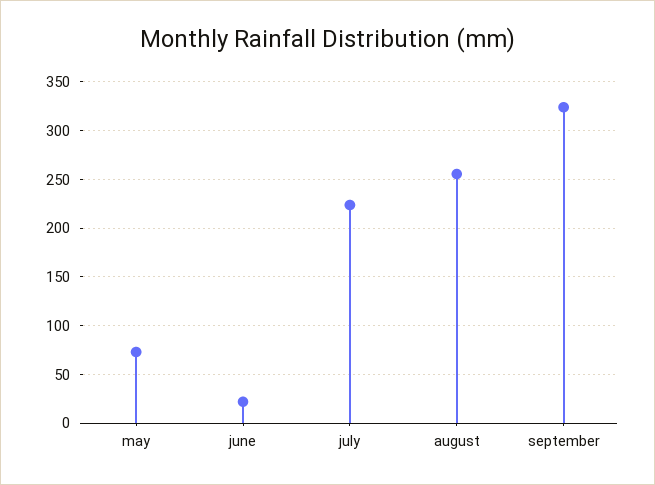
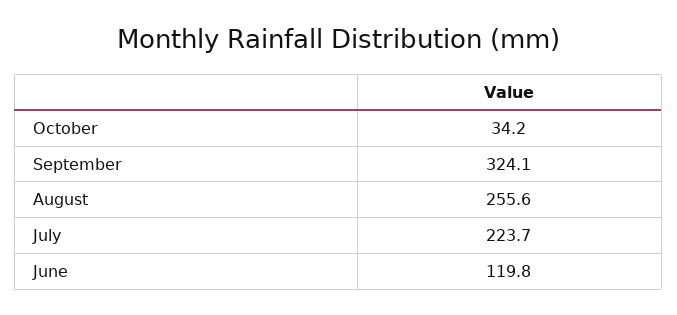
may: 70 -> none
june: 20 -> 119.8
October: none -> 34.2

